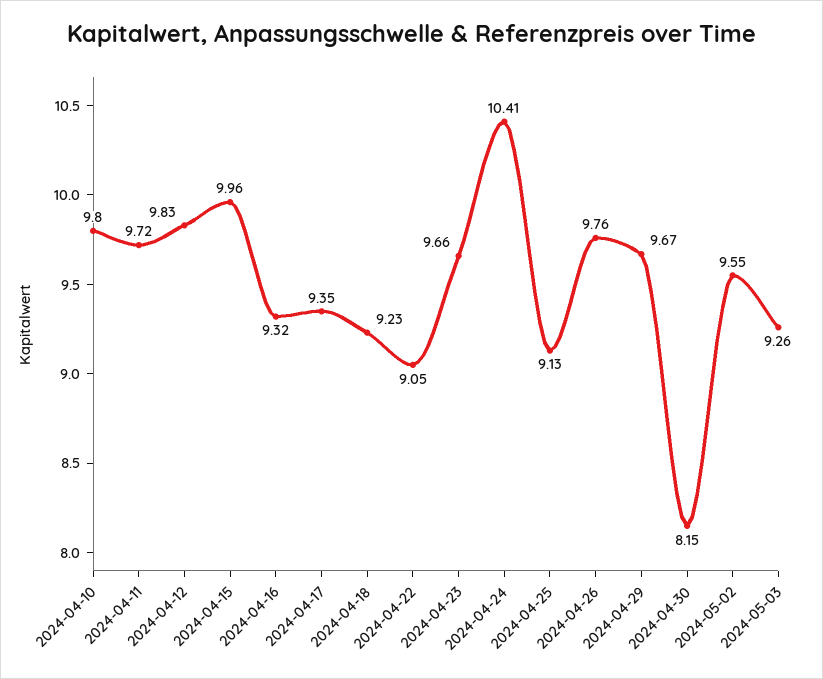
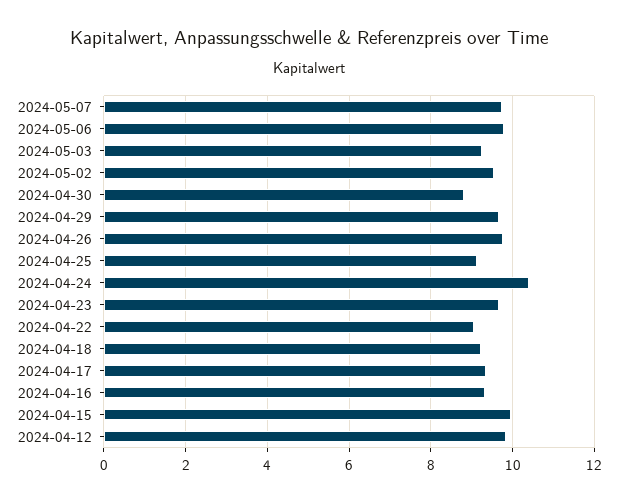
2024-04-10: 9.8 -> none
2024-04-11: 9.72 -> none
2024-04-30: 8.15 -> 8.8
2024-05-07: none -> 9.8
2024-05-06: none -> 9.8

